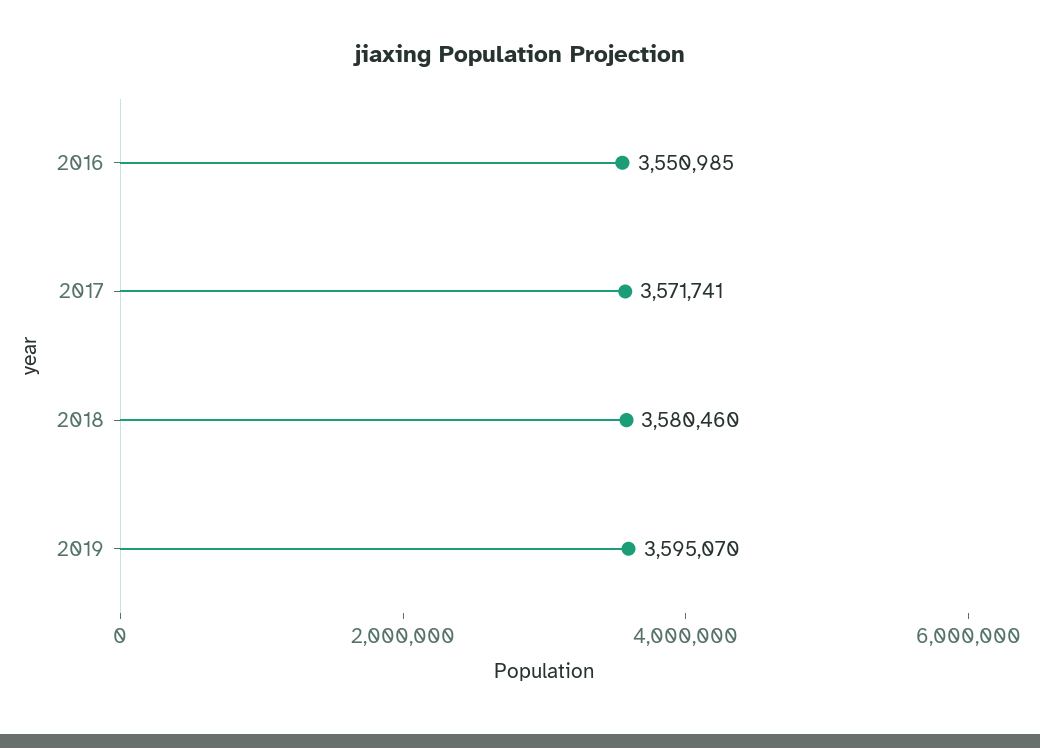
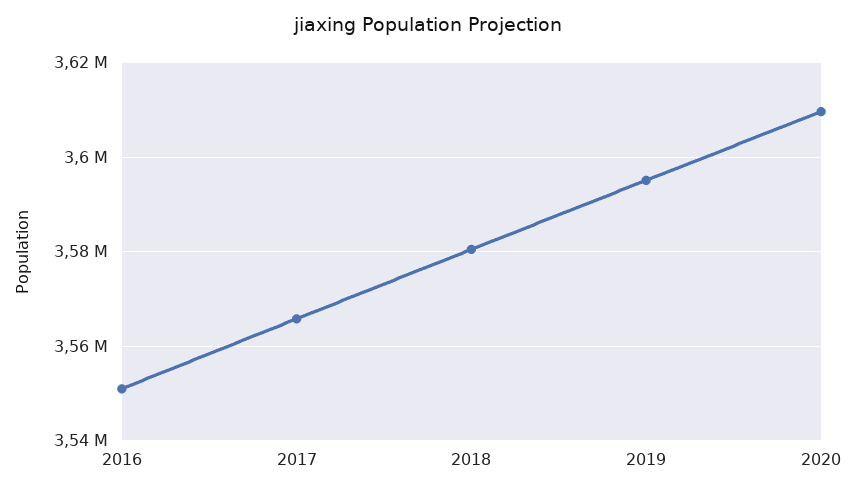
2017: 3571741 -> 3566000
2020: none -> 3610000

